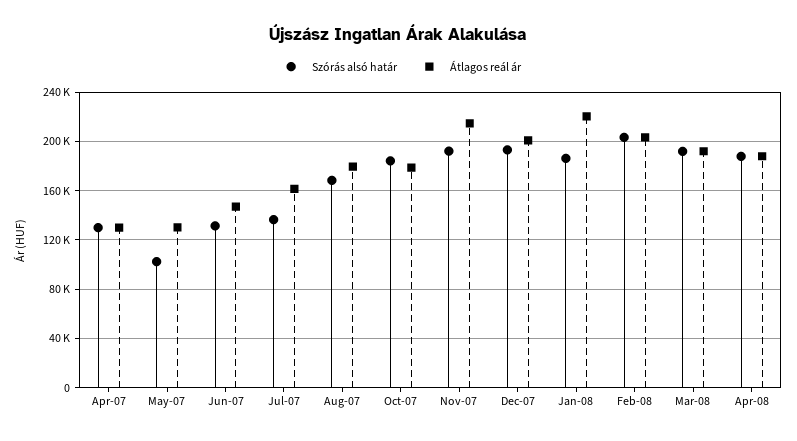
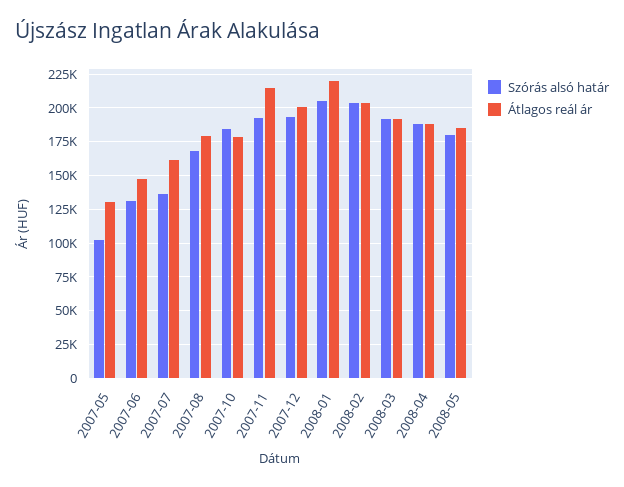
Szórás alsó határ, Apr-07: 130000 -> none
Átlagos reál ár, Apr-07: 130000 -> none
Szórás alsó határ, Jan-08: 185000 -> 205000
Szórás alsó határ, 2008-05: none -> 180000
Átlagos reál ár, 2008-05: none -> 185000

